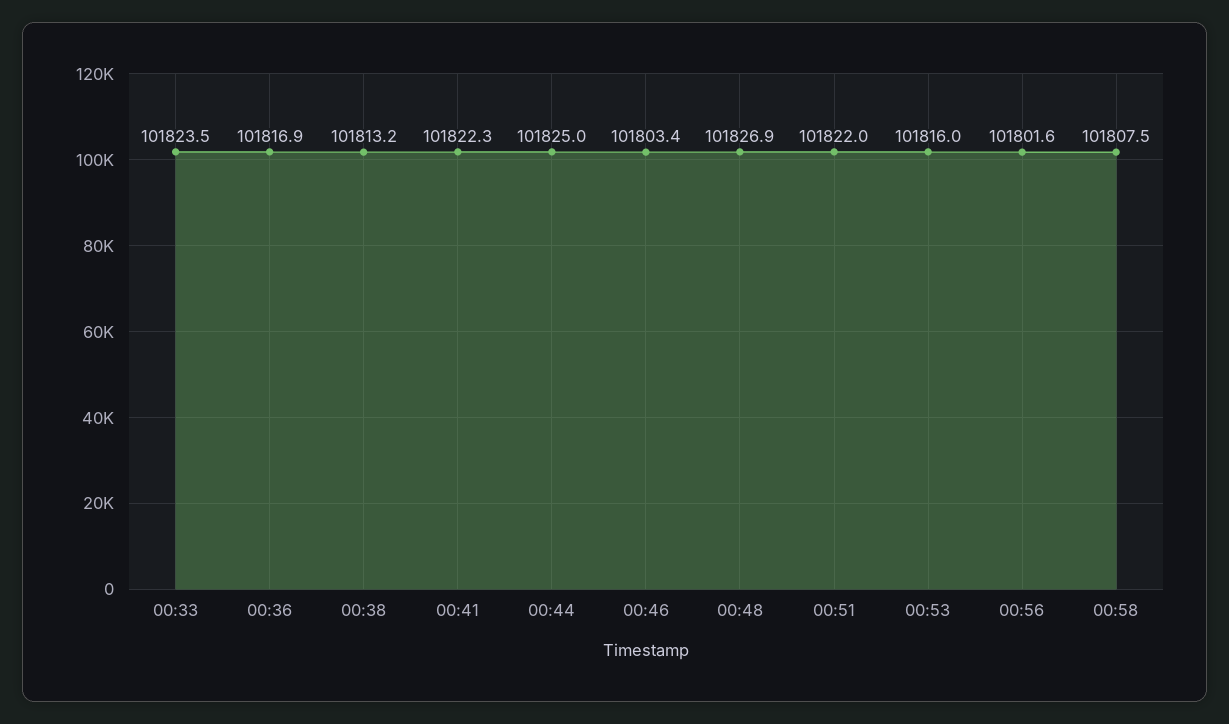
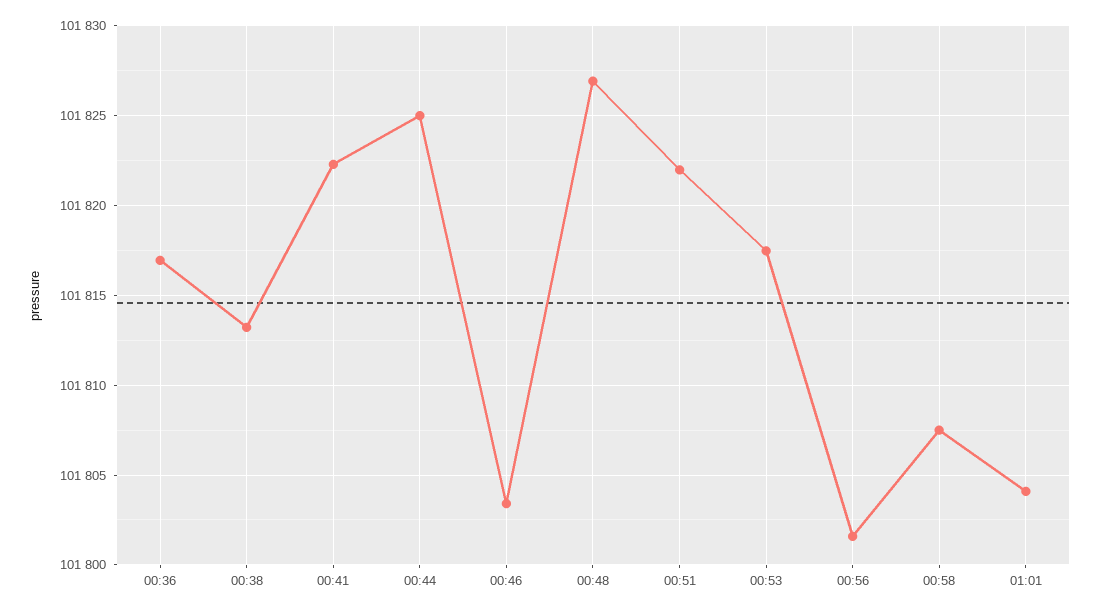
00:33: 101823.5 -> none
00:53: 101816 -> 101817.5
01:01: none -> 101804

